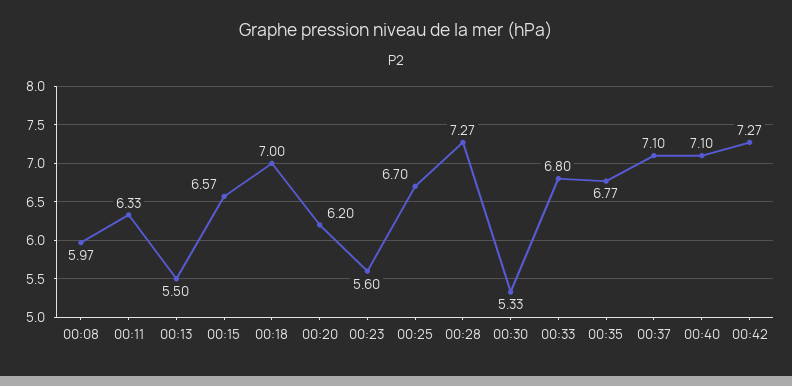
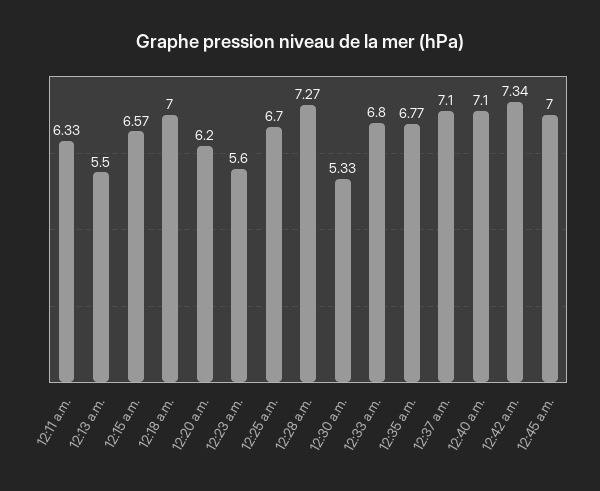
00:08: 5.97 -> none
00:42: 7.27 -> 7.34
12:45 a.m.: none -> 7

